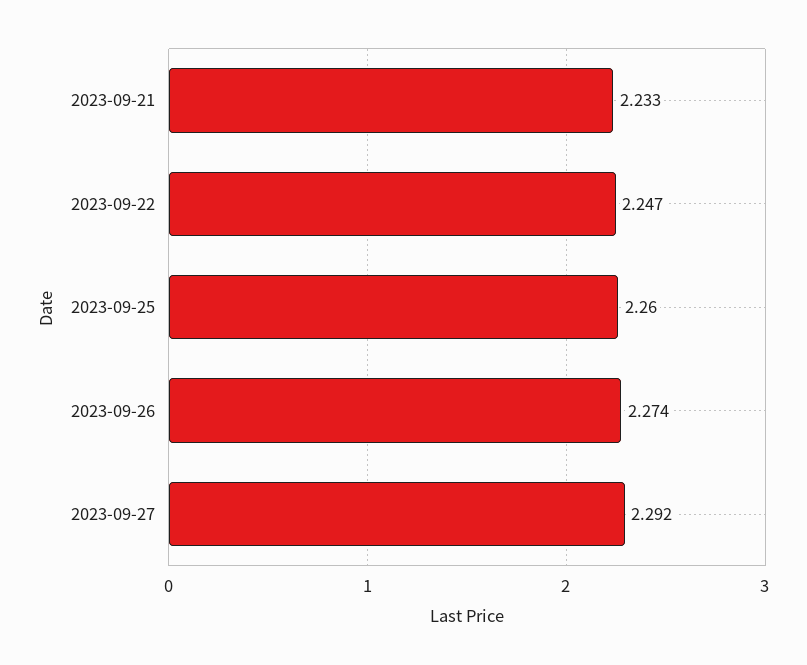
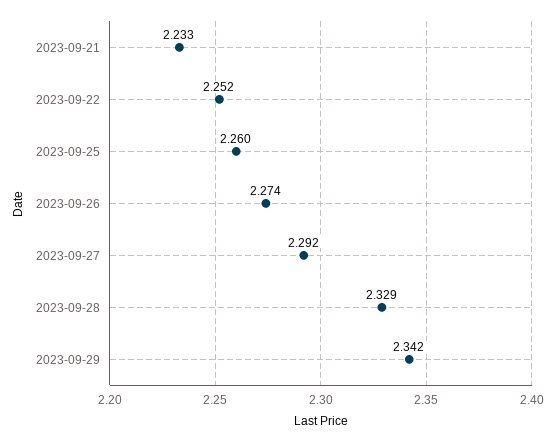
2023-09-22: 2.247 -> 2.252
2023-09-28: none -> 2.329
2023-09-29: none -> 2.342

